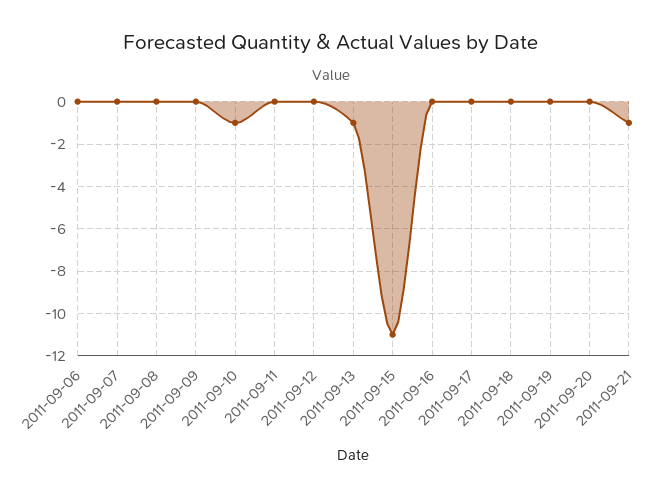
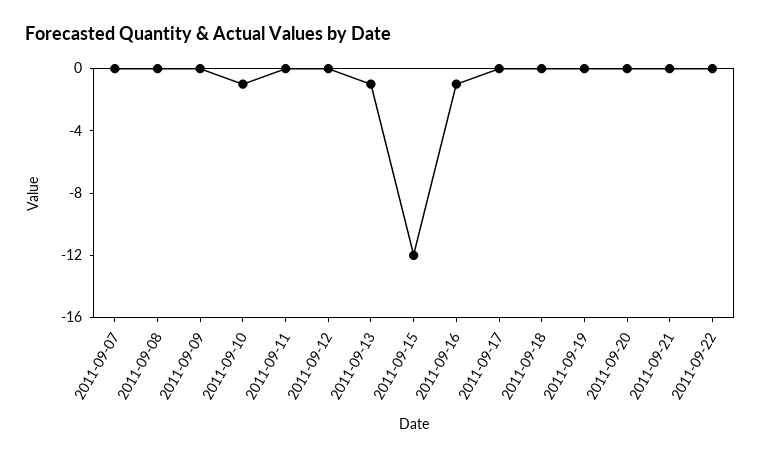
2011-09-06: 0 -> none
2011-09-15: -11 -> -12
2011-09-16: 0 -> -1
2011-09-21: -1 -> 0
2011-09-22: none -> 0

